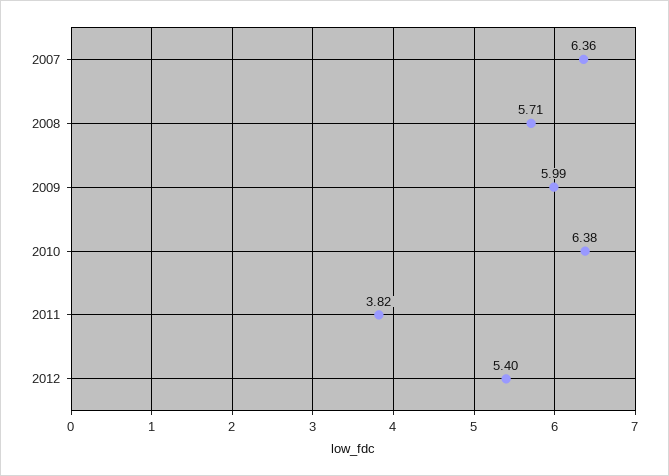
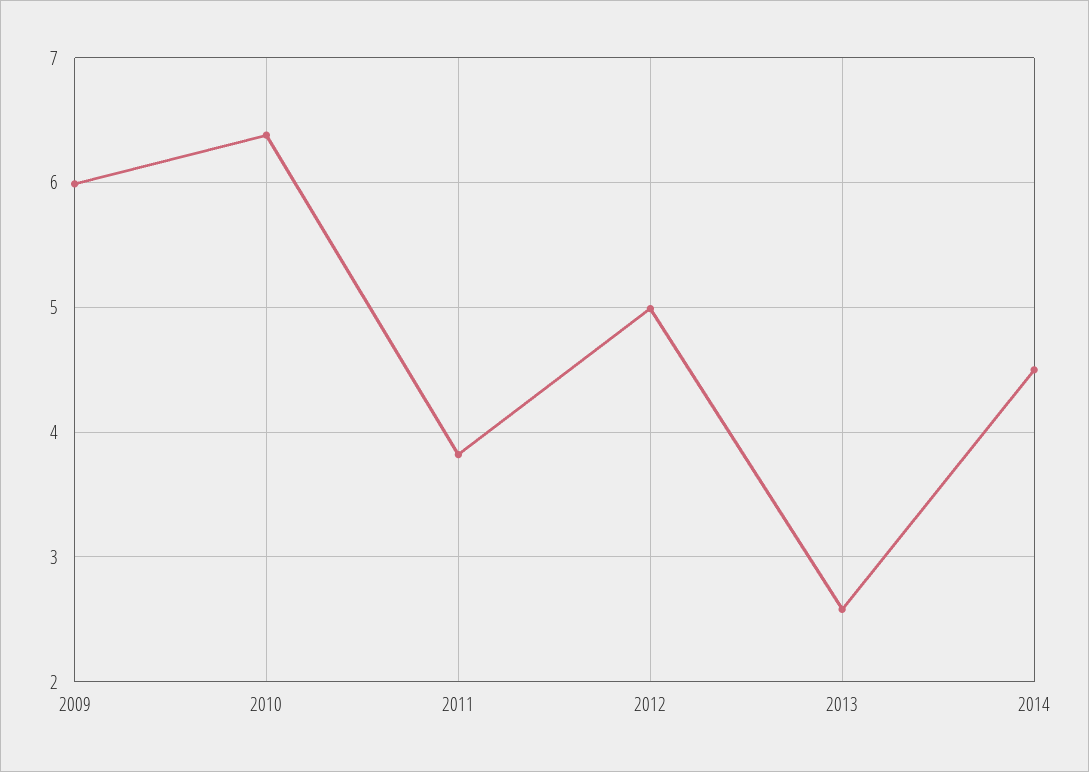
2007: 6.36 -> none
2008: 5.71 -> none
2012: 5.4 -> 5
2013: none -> 2.6
2014: none -> 4.5

